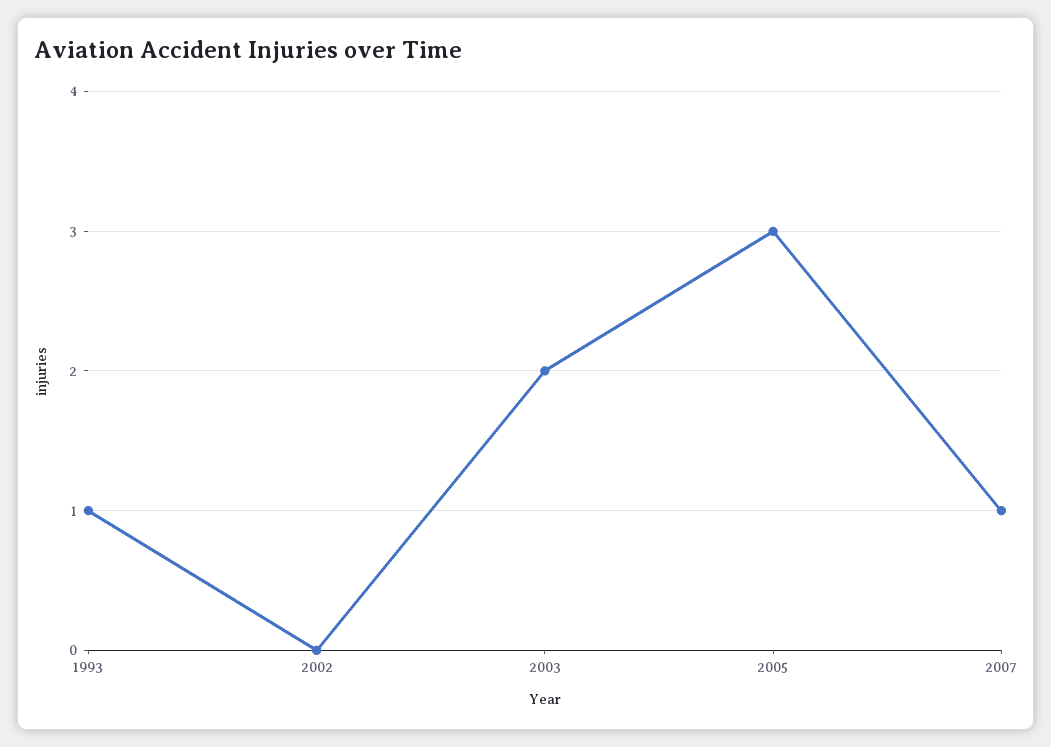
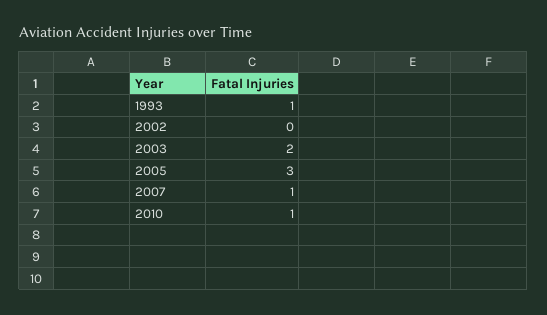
2010: none -> 1

